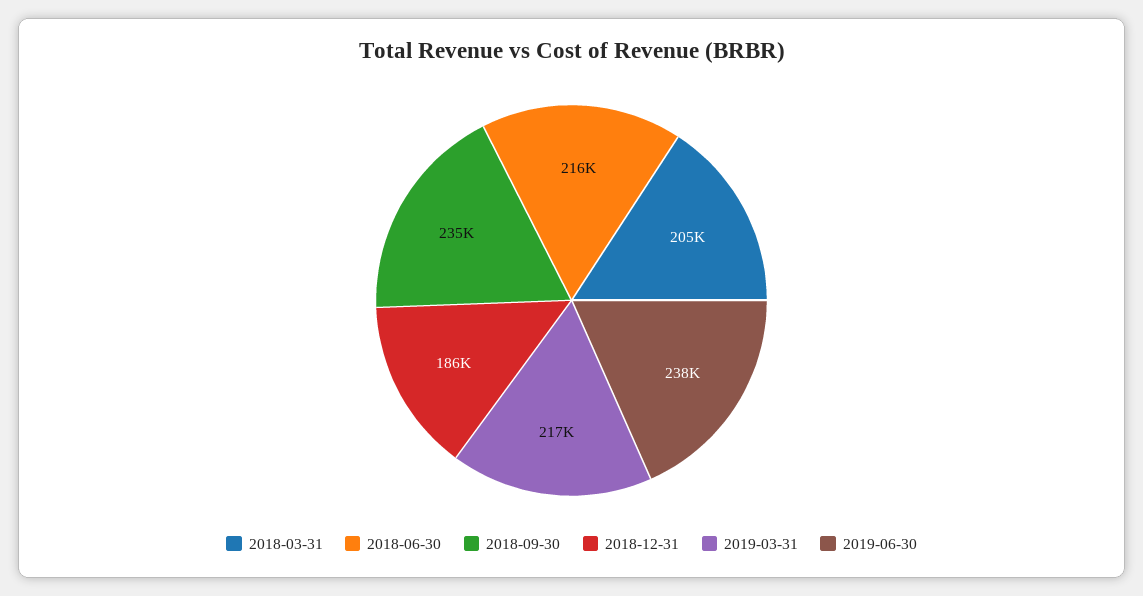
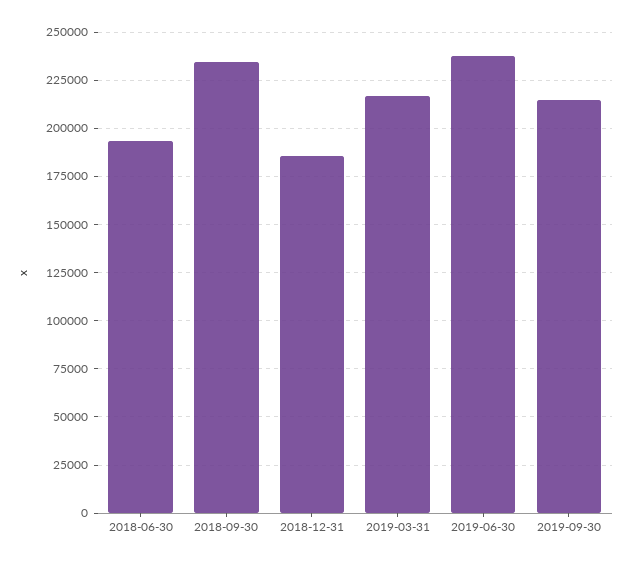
2018-03-31: 205000 -> none
2018-06-30: 216000 -> 195000
2019-09-30: none -> 215000

